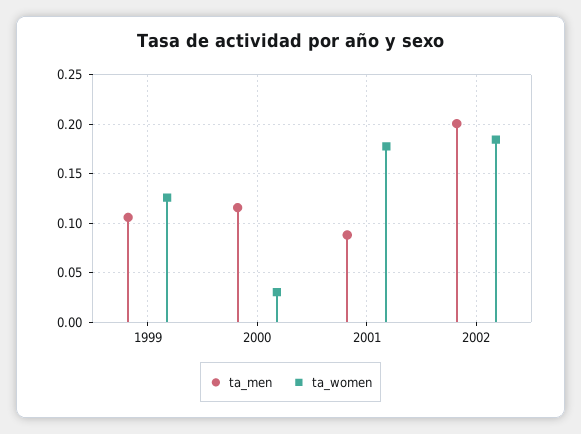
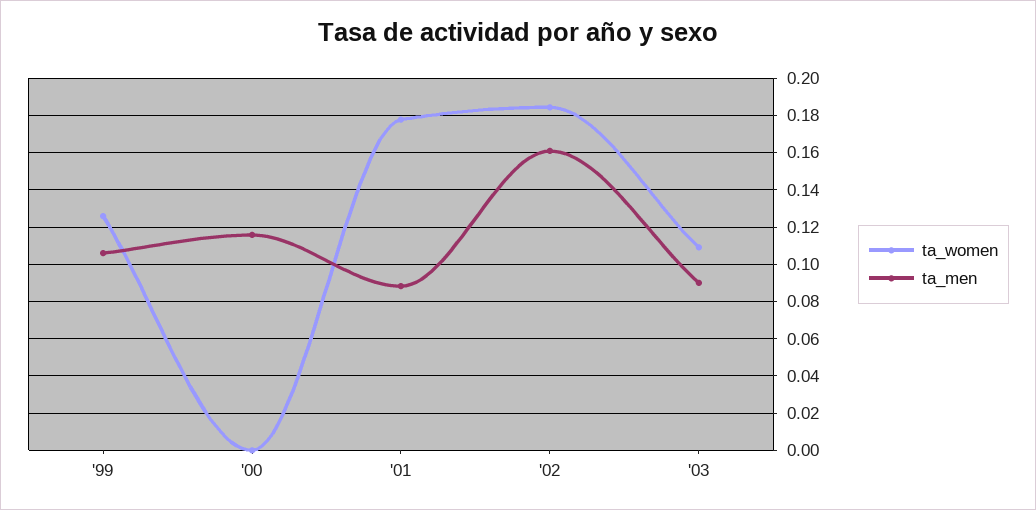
ta_women, 2000: 0.03 -> 0
ta_men, 2002: 0.2 -> 0.16
ta_women, '03: none -> 0.11
ta_men, '03: none -> 0.09

